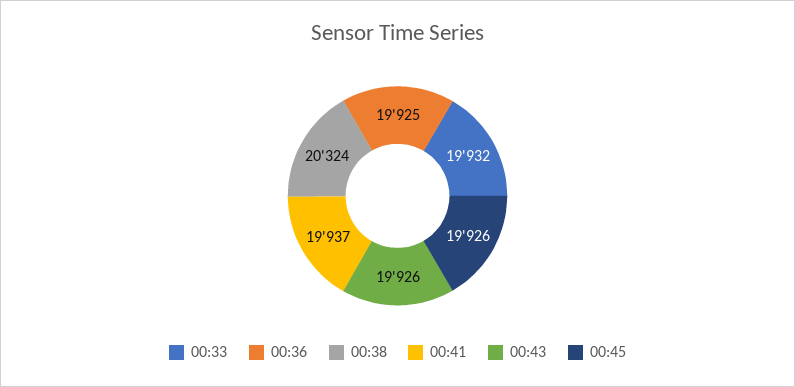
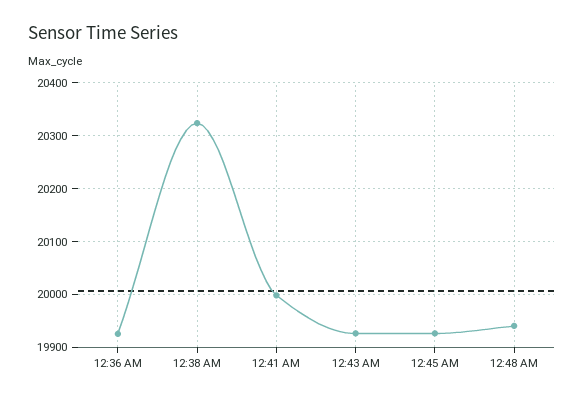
00:33: 19932 -> none
00:41: 19937 -> 20000
12:48 AM: none -> 19940

